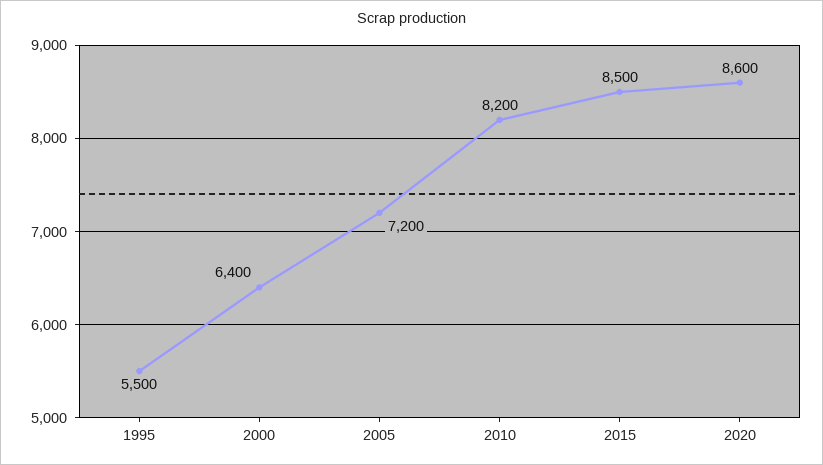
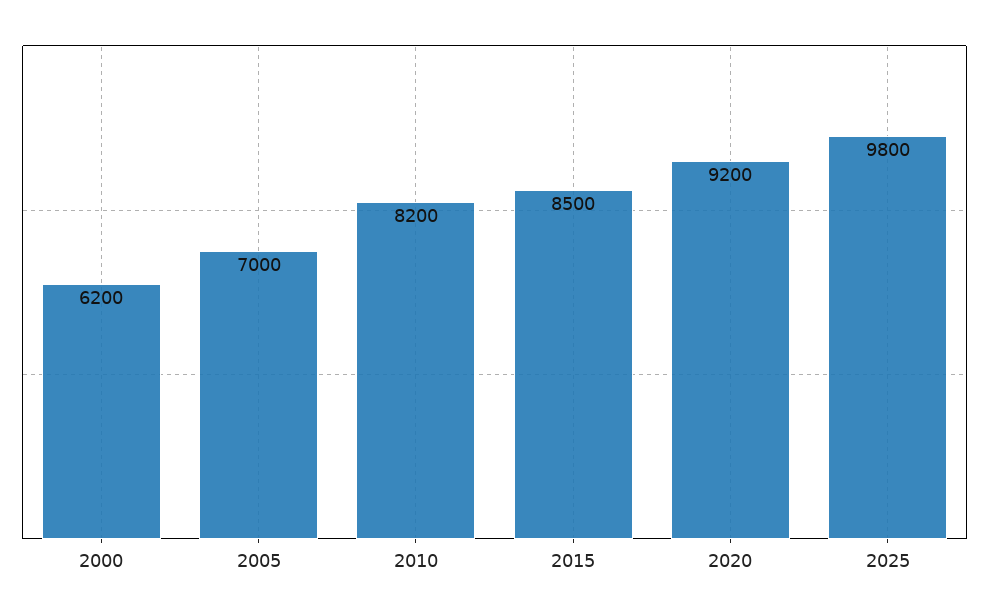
1995: 5500 -> none
2000: 6400 -> 6200
2005: 7200 -> 7000
2020: 8600 -> 9200
2025: none -> 9800

